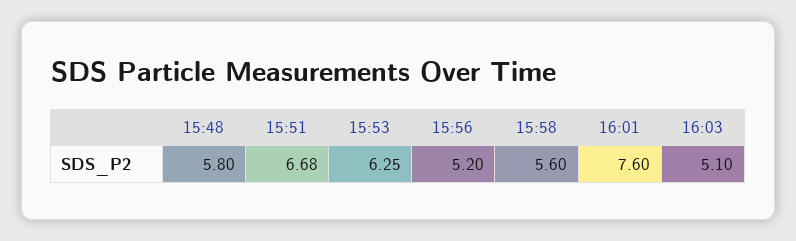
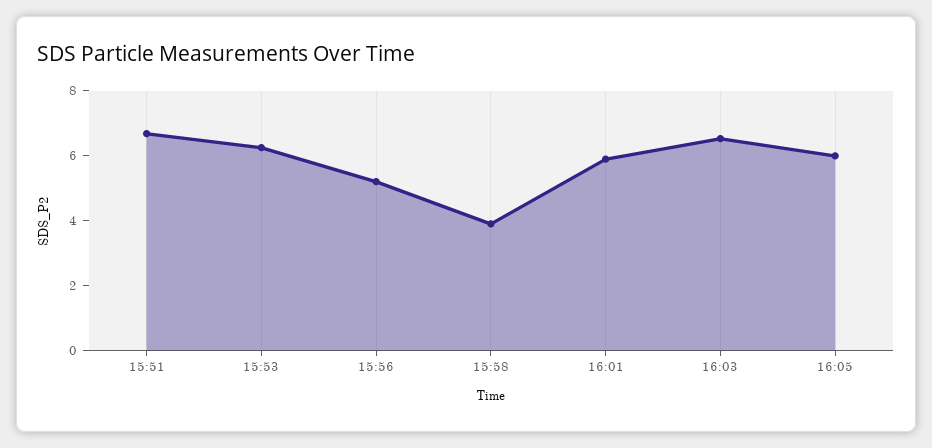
15:48: 5.8 -> none
15:58: 5.6 -> 4
16:01: 7.6 -> 6
16:03: 5.1 -> 6.5
16:05: none -> 6

